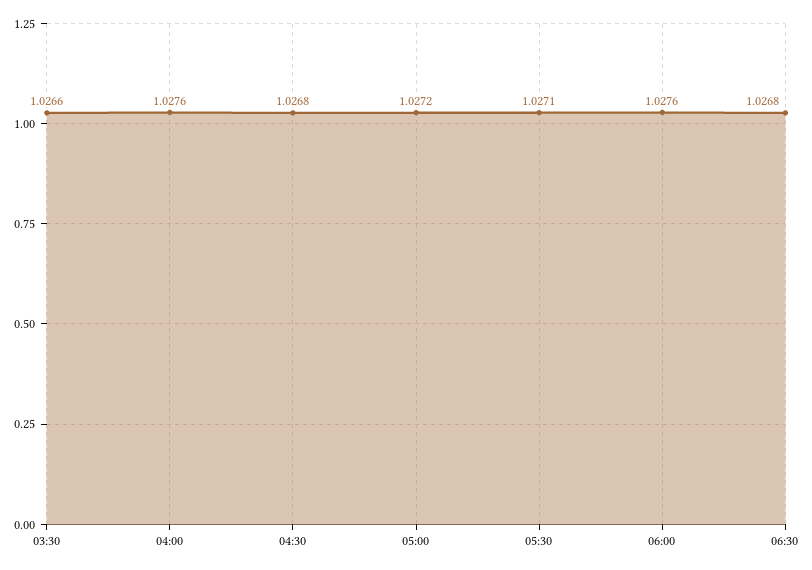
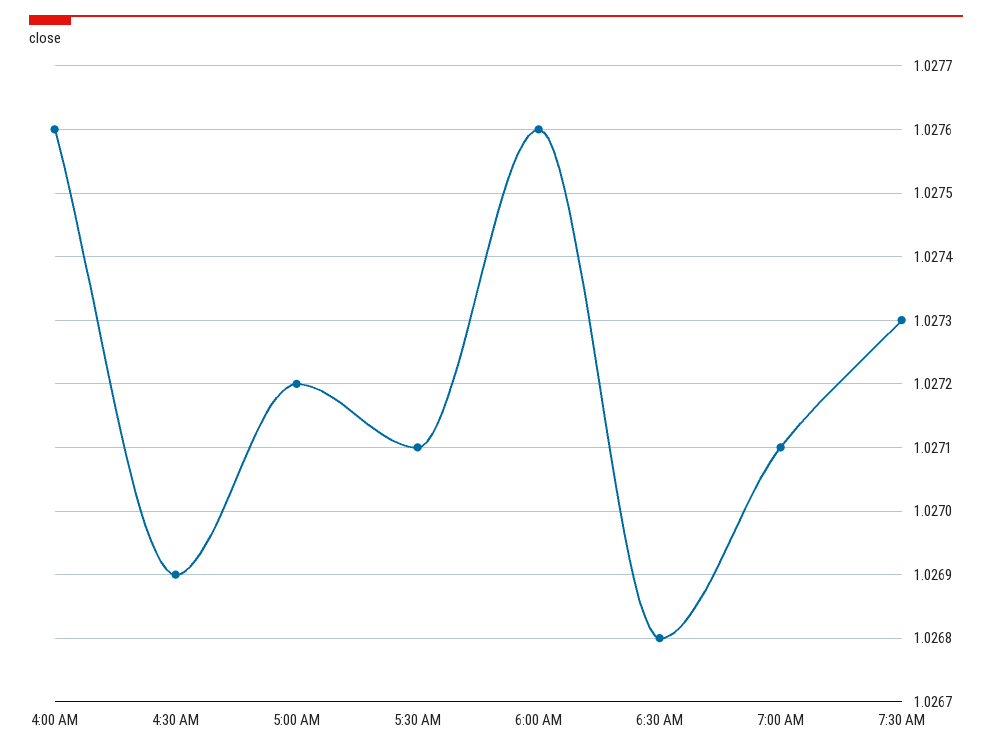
03:30: 1.0266 -> none
04:30: 1.0268 -> 1.0269
7:00 AM: none -> 1.0271
7:30 AM: none -> 1.0273

